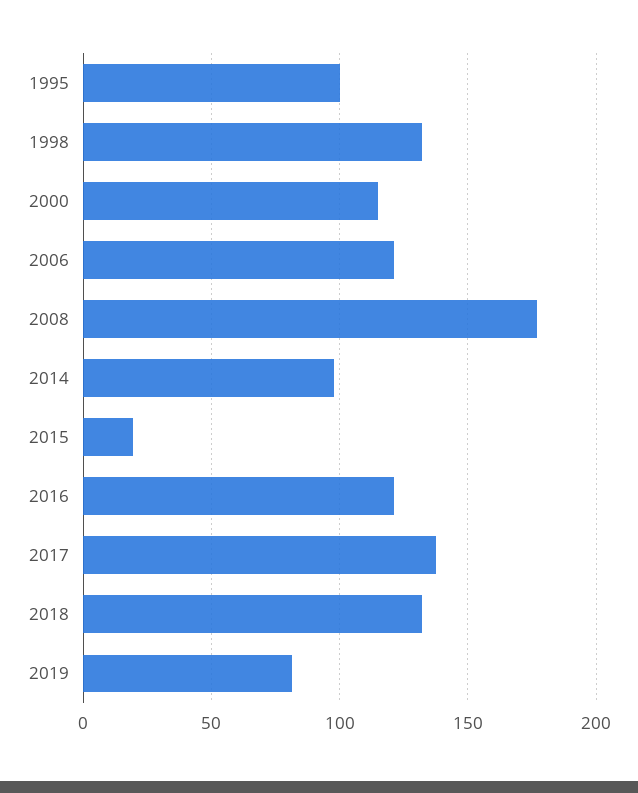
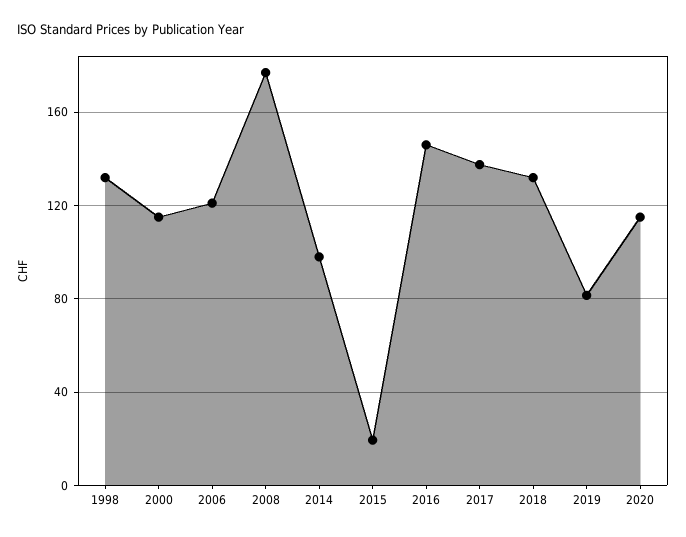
1995: 100 -> none
2016: 120 -> 145
2020: none -> 115

